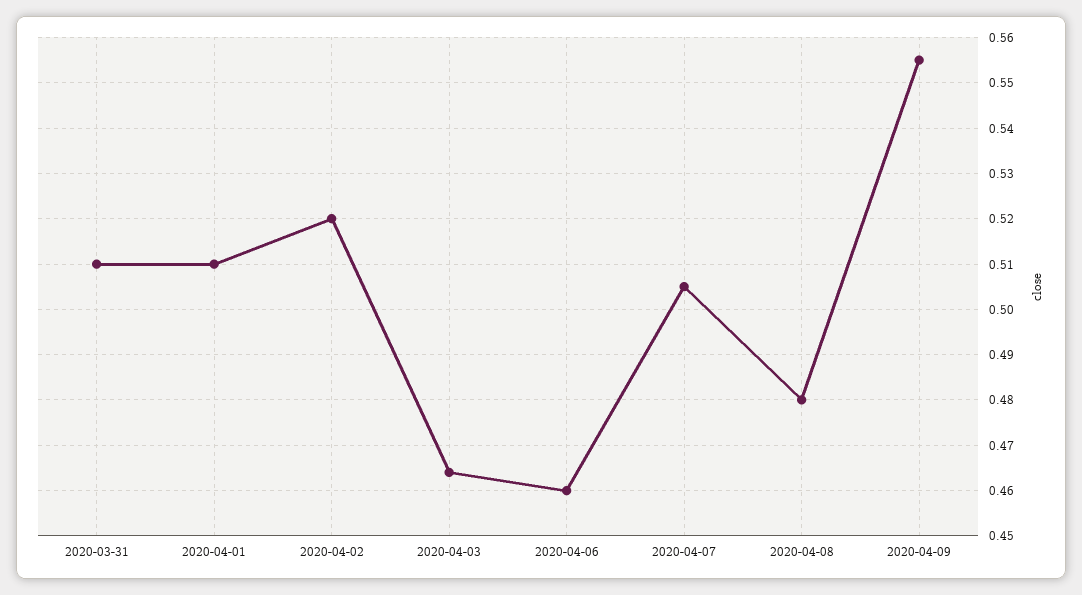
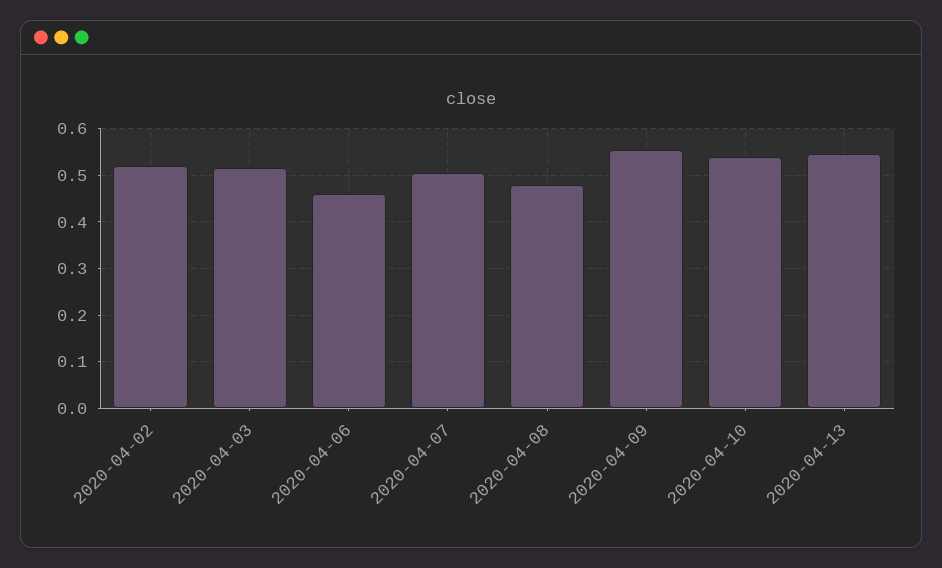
2020-03-31: 0.51 -> none
2020-04-01: 0.51 -> none
2020-04-03: 0.465 -> 0.52
2020-04-10: none -> 0.54
2020-04-13: none -> 0.54

